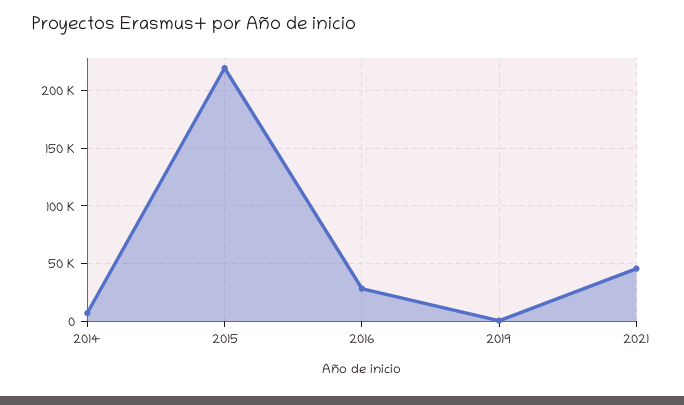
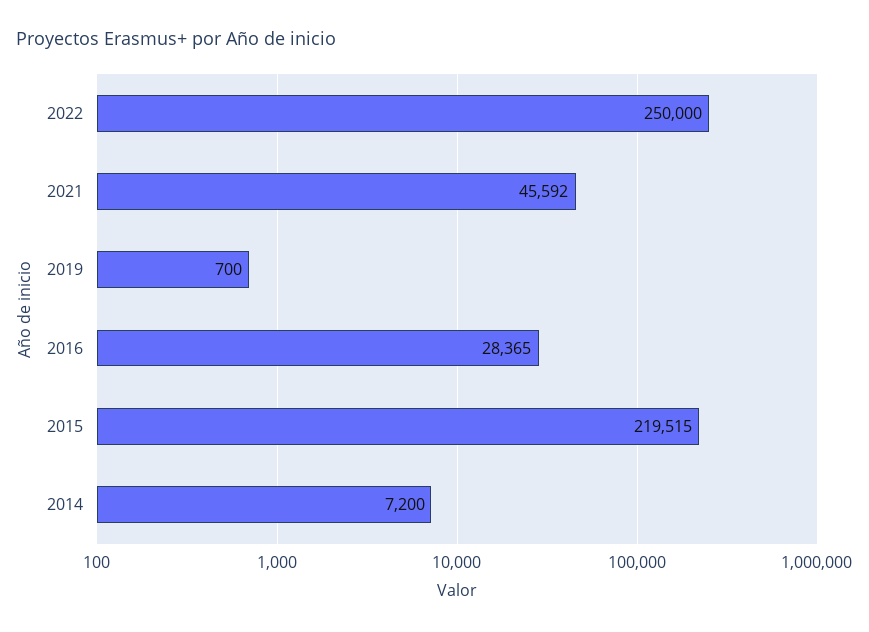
2022: none -> 250000

